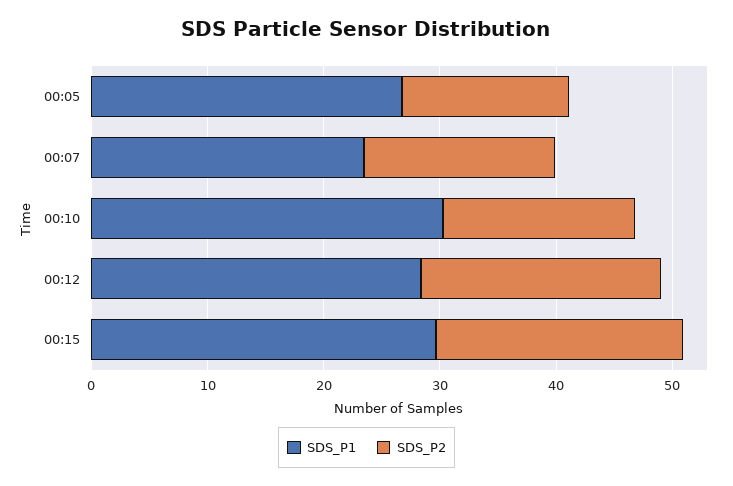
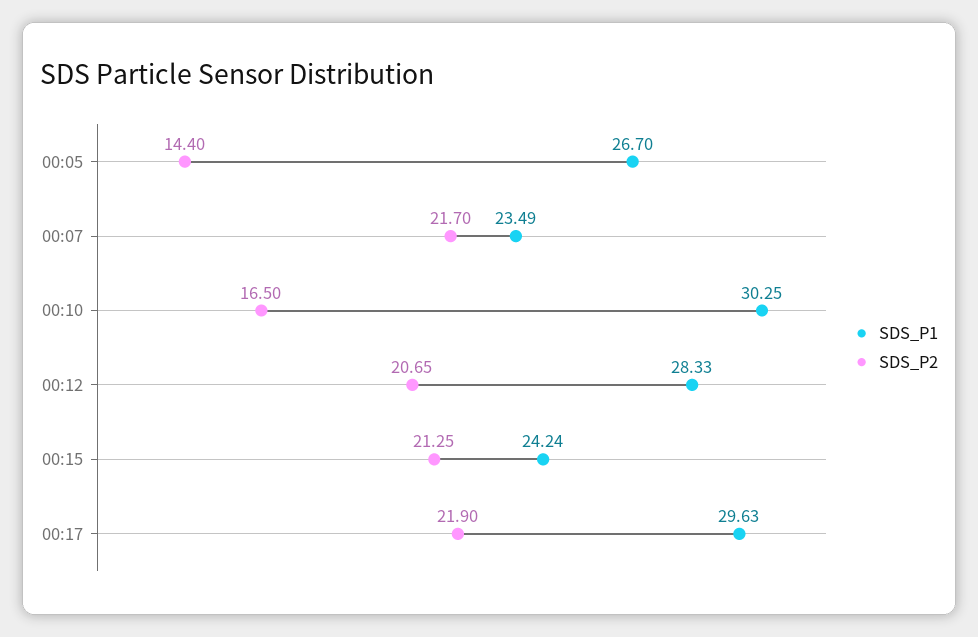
SDS_P2, 00:07: 16 -> 21.7
SDS_P1, 00:15: 30 -> 24.24
SDS_P1, 00:17: none -> 29.63
SDS_P2, 00:17: none -> 21.9

